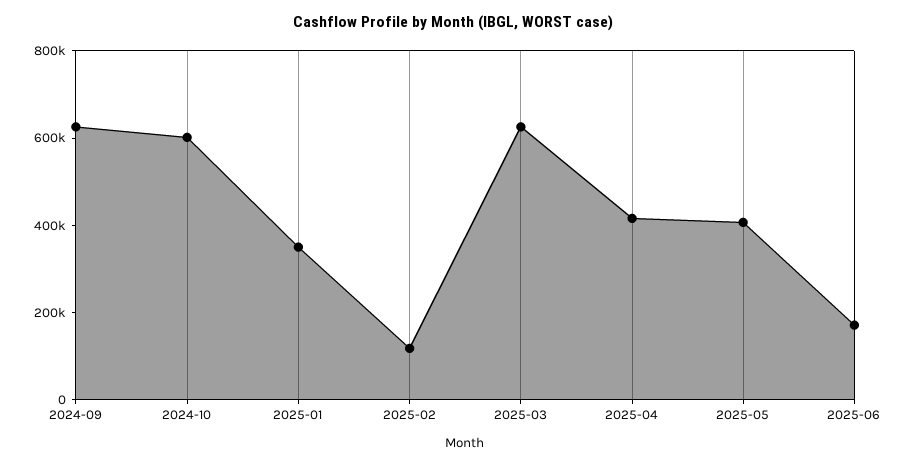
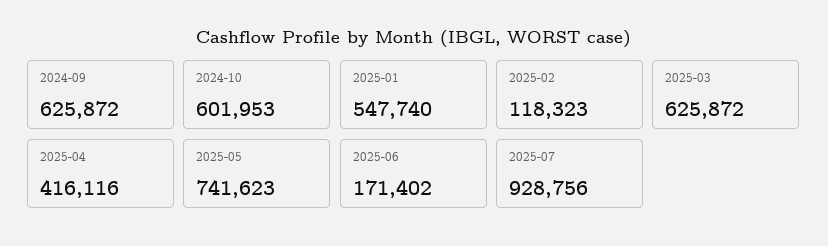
2025-01: 350000 -> 547740
2025-05: 400000 -> 741623
2025-07: none -> 928756

